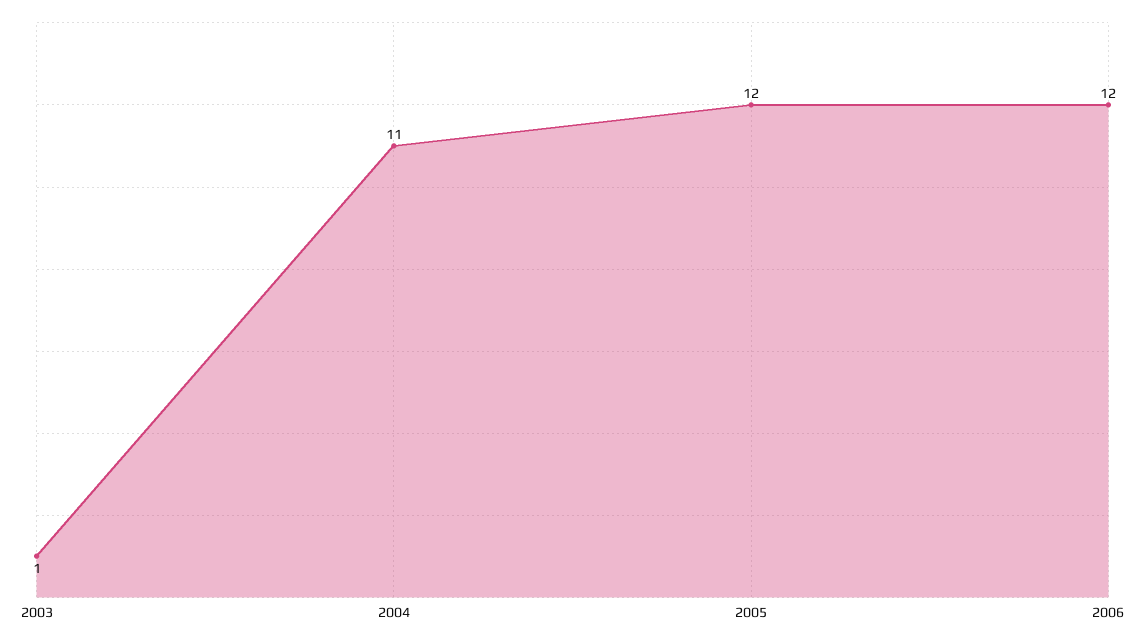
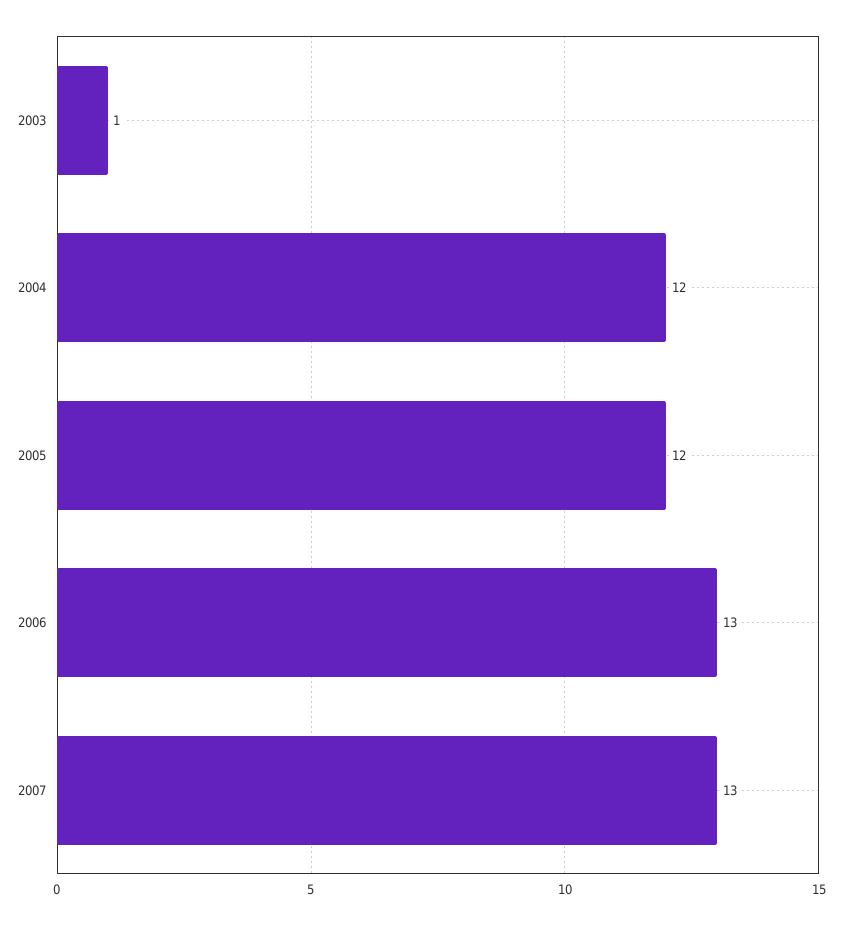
2004: 11 -> 12
2006: 12 -> 13
2007: none -> 13

